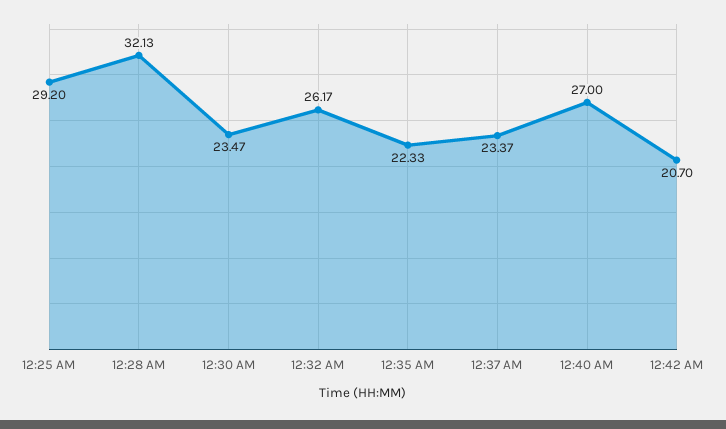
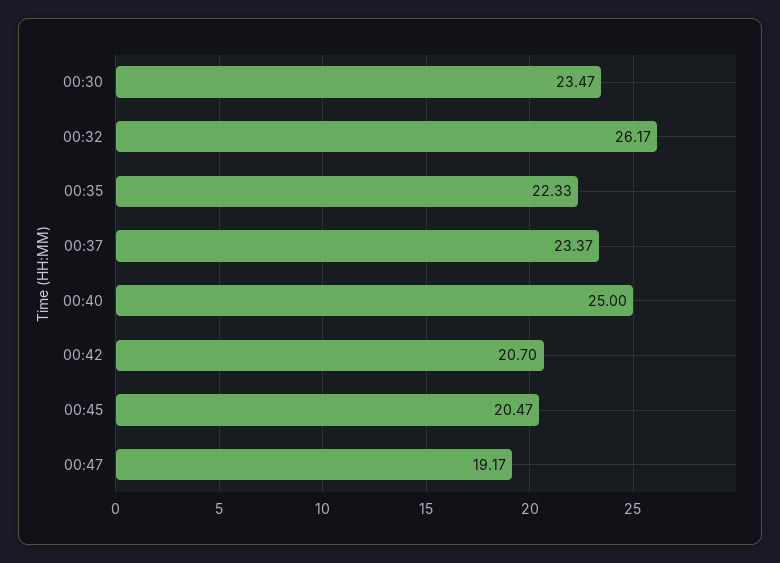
12:25 AM: 29.2 -> none
12:28 AM: 32.13 -> none
12:40 AM: 27 -> 25
00:45: none -> 20.47
00:47: none -> 19.17

